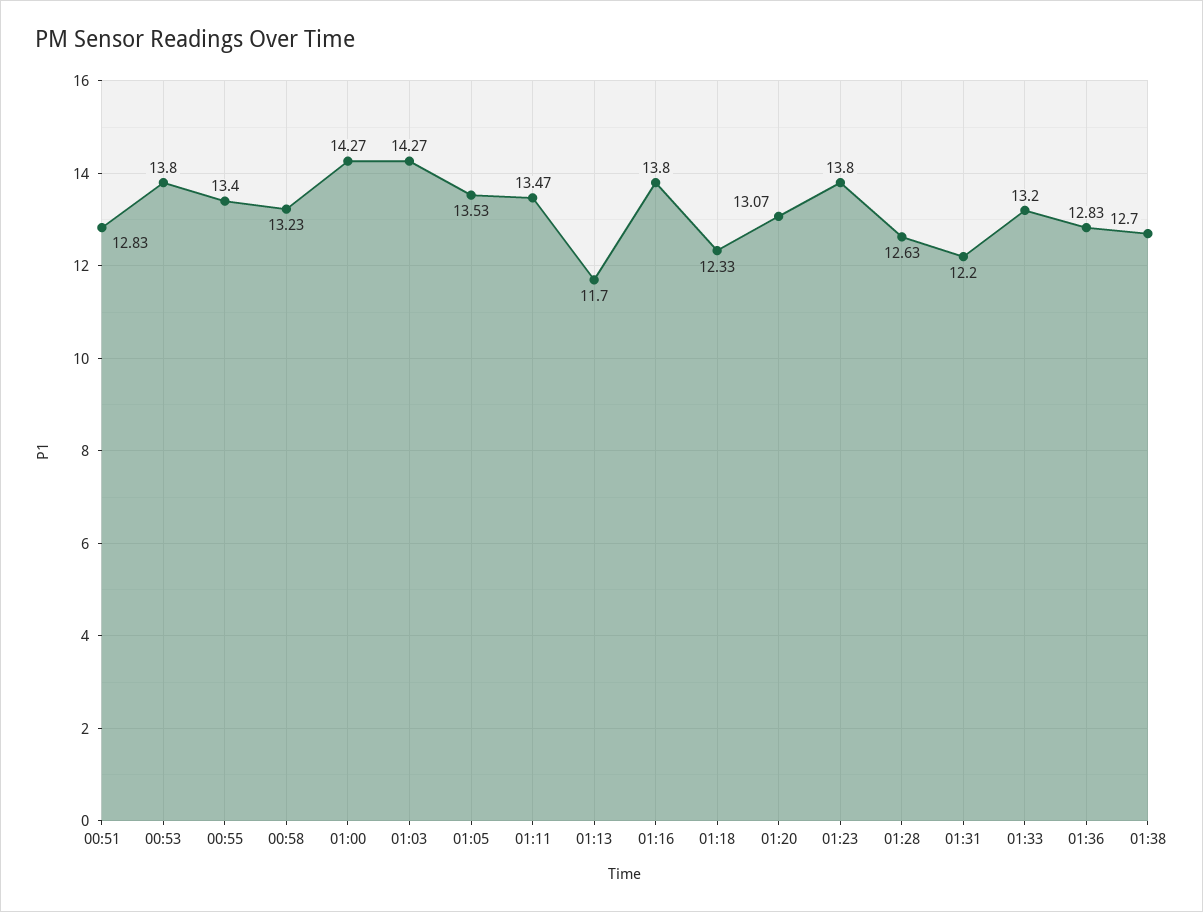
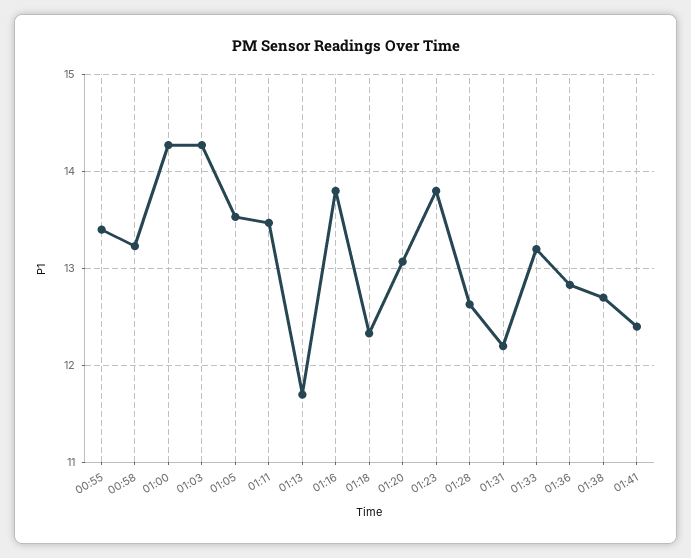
00:51: 12.83 -> none
00:53: 13.8 -> none
01:41: none -> 12.4

